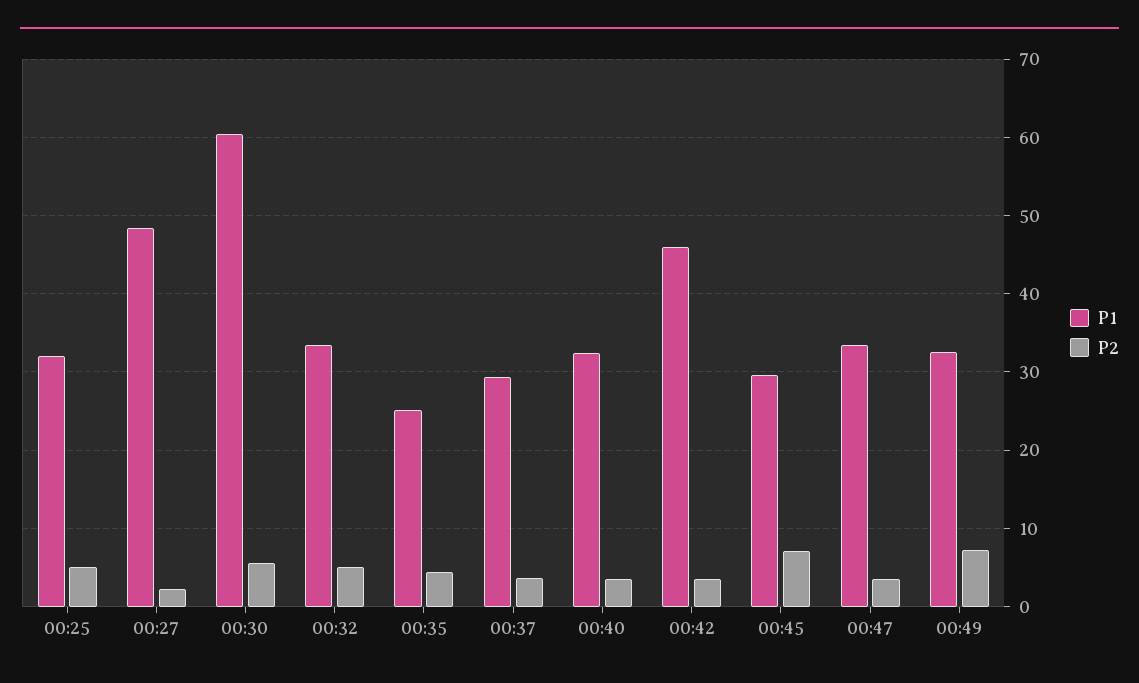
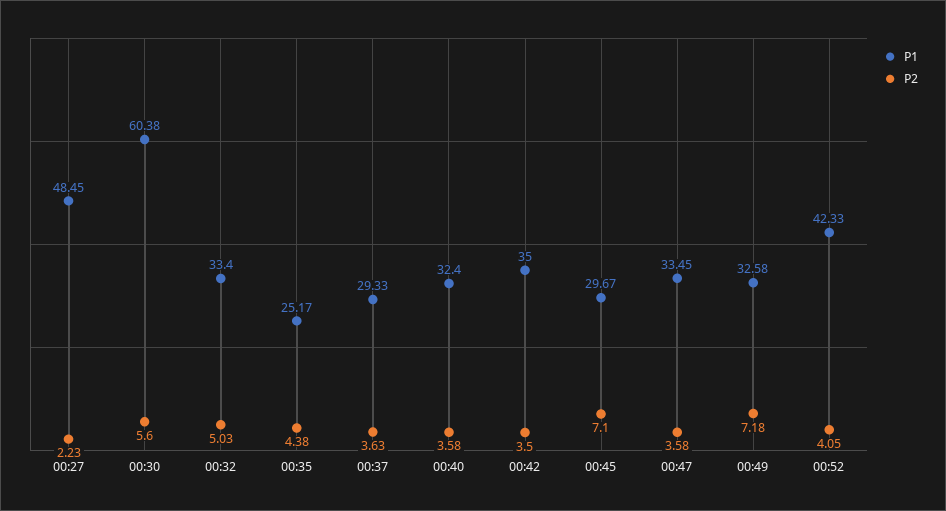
P1, 00:25: 32 -> none
P2, 00:25: 5 -> none
P1, 00:42: 46 -> 35
P1, 00:52: none -> 42.33
P2, 00:52: none -> 4.05

